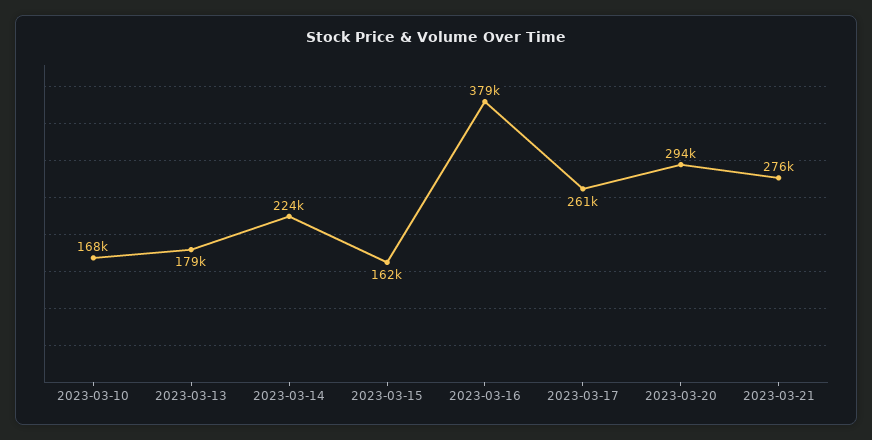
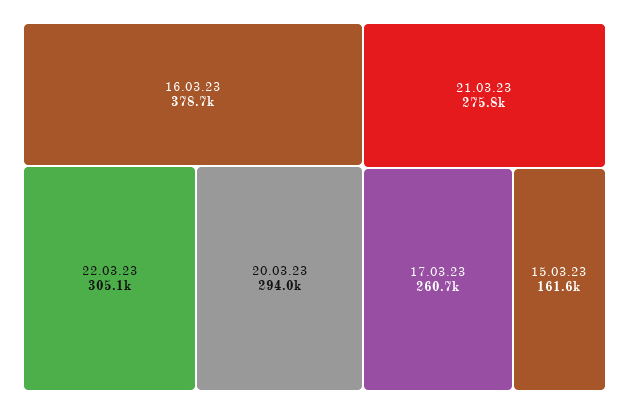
2023-03-10: 168000 -> none
2023-03-13: 179000 -> none
2023-03-14: 224000 -> none
22.03.23: none -> 305100

